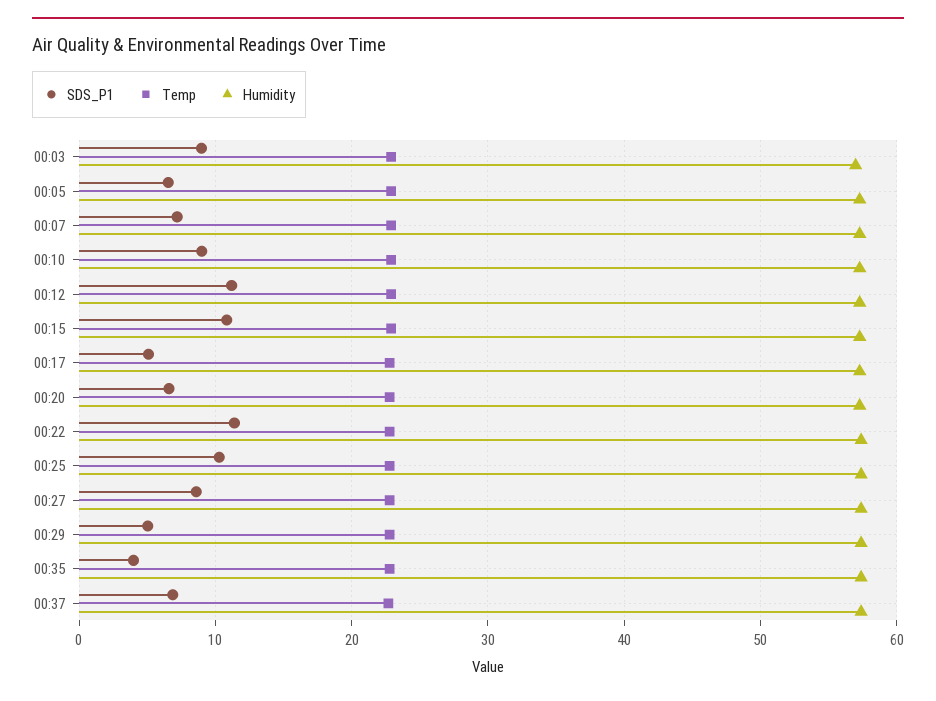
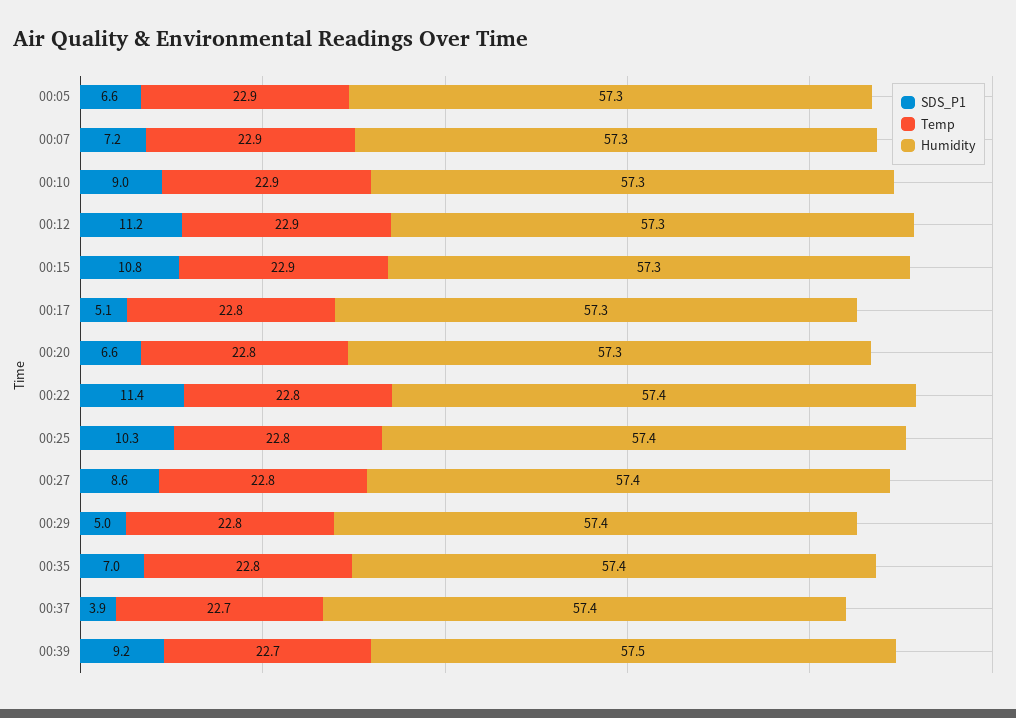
SDS_P1, 00:03: 9 -> none
Temp, 00:03: 23 -> none
Humidity, 00:03: 57 -> none
SDS_P1, 00:35: 4 -> 7
SDS_P1, 00:37: 7 -> 3.9
SDS_P1, 00:39: none -> 9.2
Temp, 00:39: none -> 22.7
Humidity, 00:39: none -> 57.5

